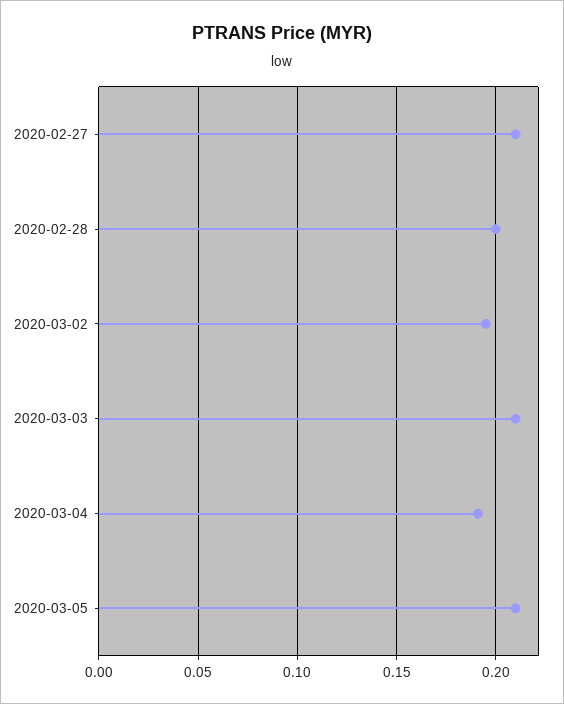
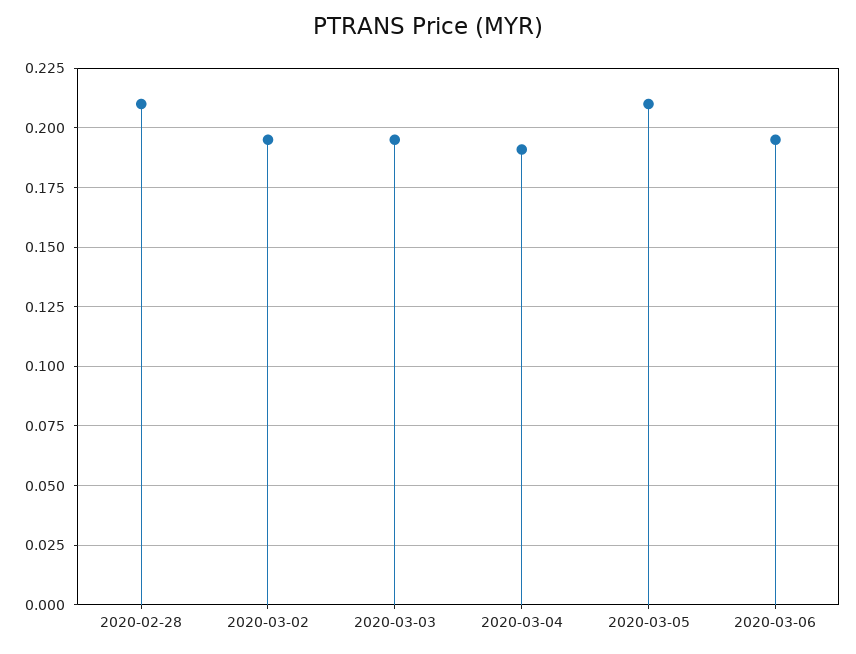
2020-02-27: 0.21 -> none
2020-02-28: 0.2 -> 0.21
2020-03-03: 0.21 -> 0.195
2020-03-06: none -> 0.195

